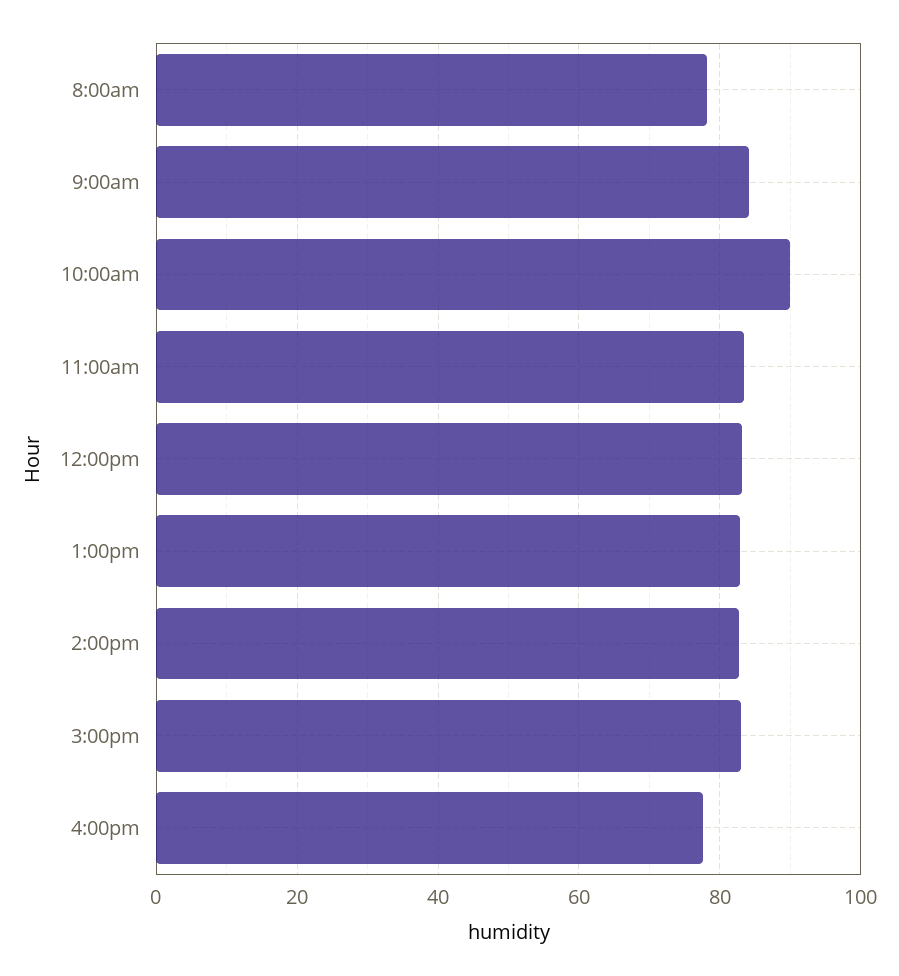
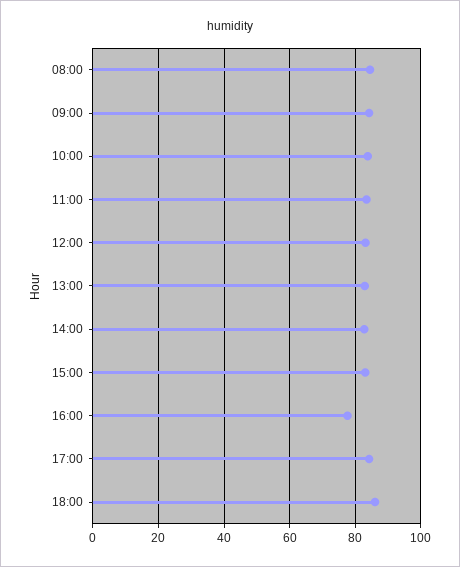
8:00am: 78 -> 84
10:00am: 90 -> 84
17:00: none -> 84
18:00: none -> 86

